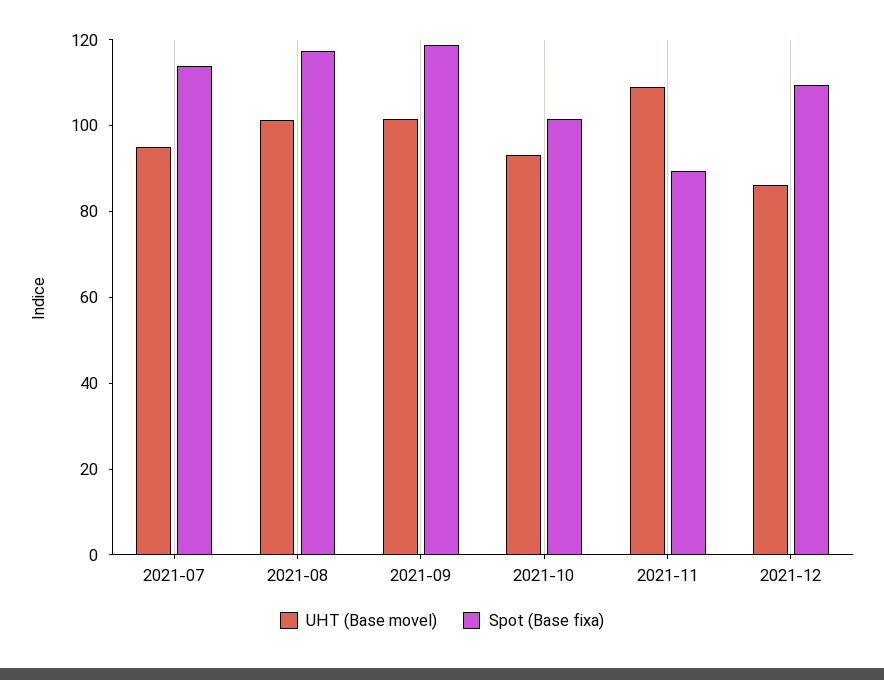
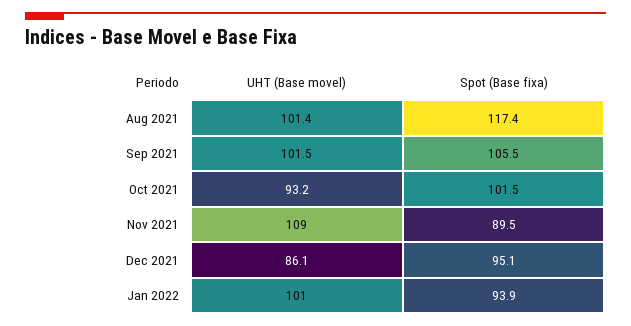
UHT (Base movel), 2021-07: 95 -> none
Spot (Base fixa), 2021-07: 115 -> none
Spot (Base fixa), 2021-09: 120 -> 105.5
Spot (Base fixa), 2021-12: 110 -> 95.1
UHT (Base movel), Jan 2022: none -> 101
Spot (Base fixa), Jan 2022: none -> 93.9

